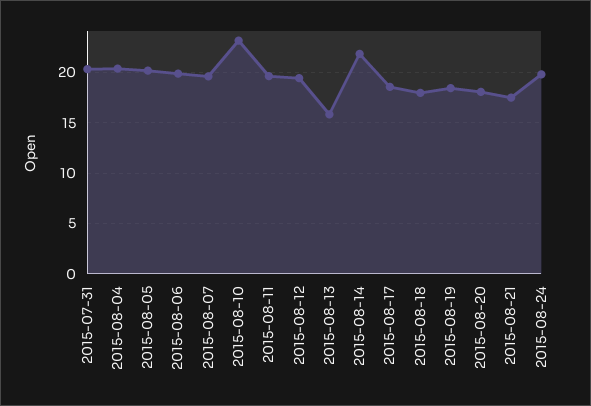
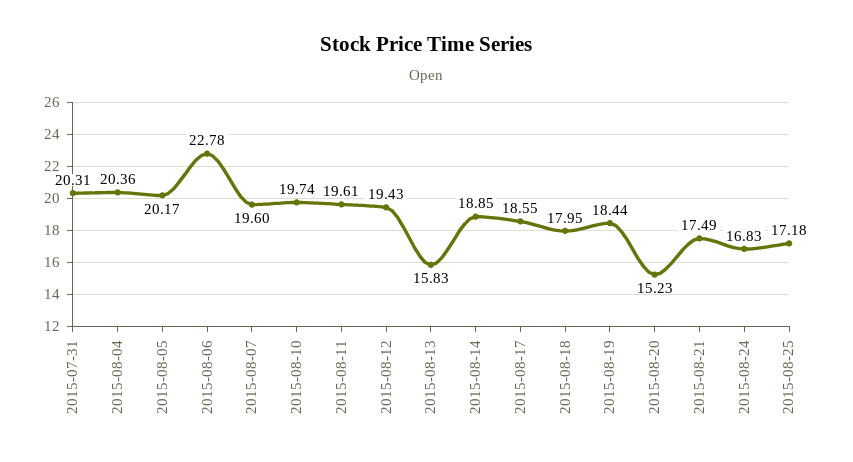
2015-08-06: 20 -> 22.78
2015-08-10: 23 -> 19.74
2015-08-14: 22 -> 18.85
2015-08-20: 18 -> 15.23
2015-08-24: 20 -> 16.83
2015-08-25: none -> 17.18

